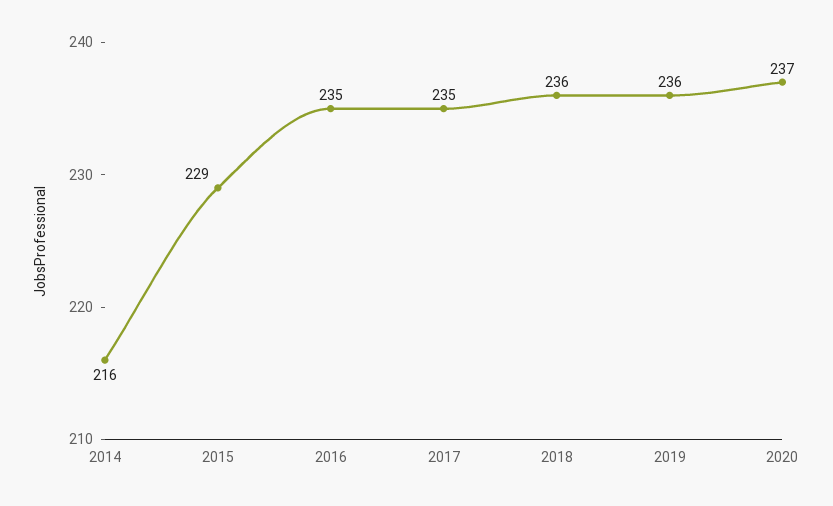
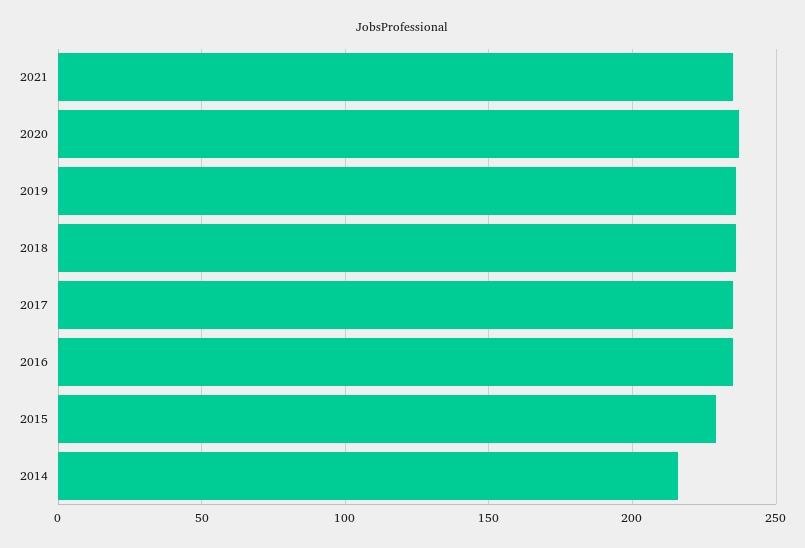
2021: none -> 235

